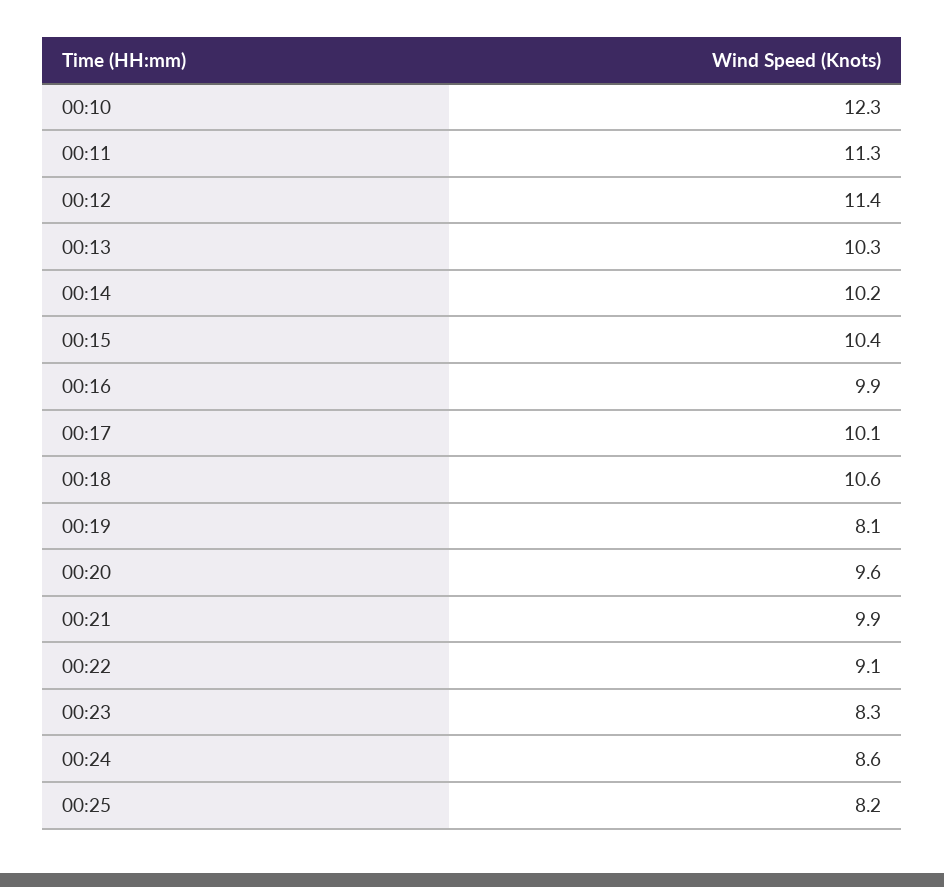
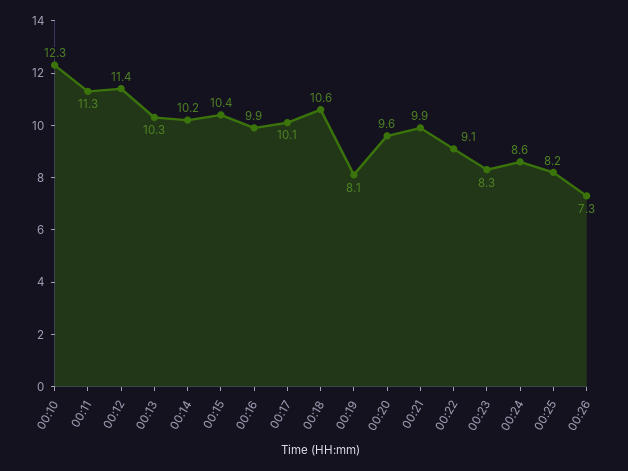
00:26: none -> 7.3

